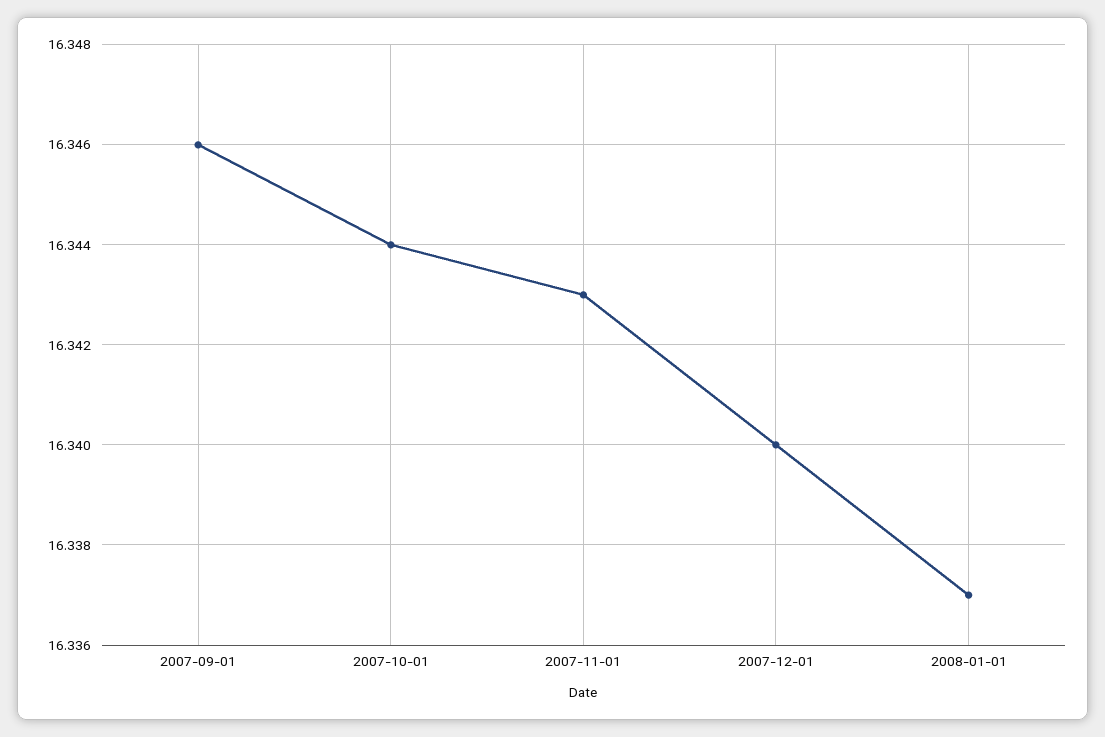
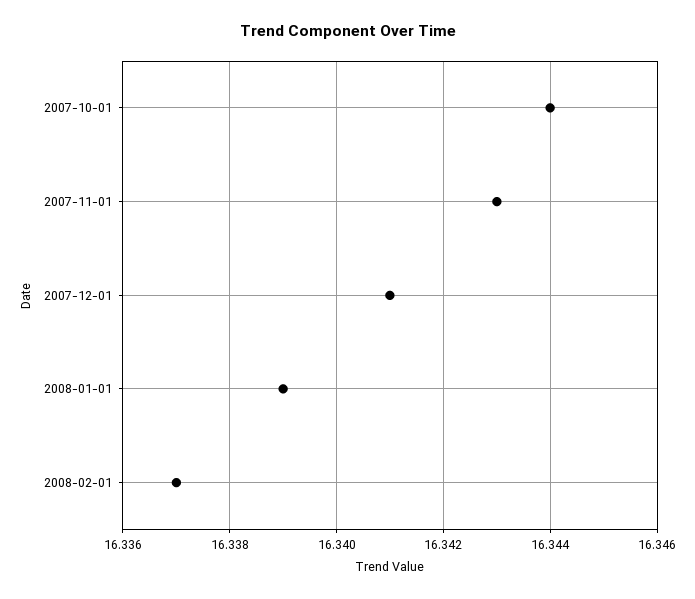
2007-09-01: 16.346 -> none
2007-12-01: 16.34 -> 16.341
2008-01-01: 16.337 -> 16.339
2008-02-01: none -> 16.337

